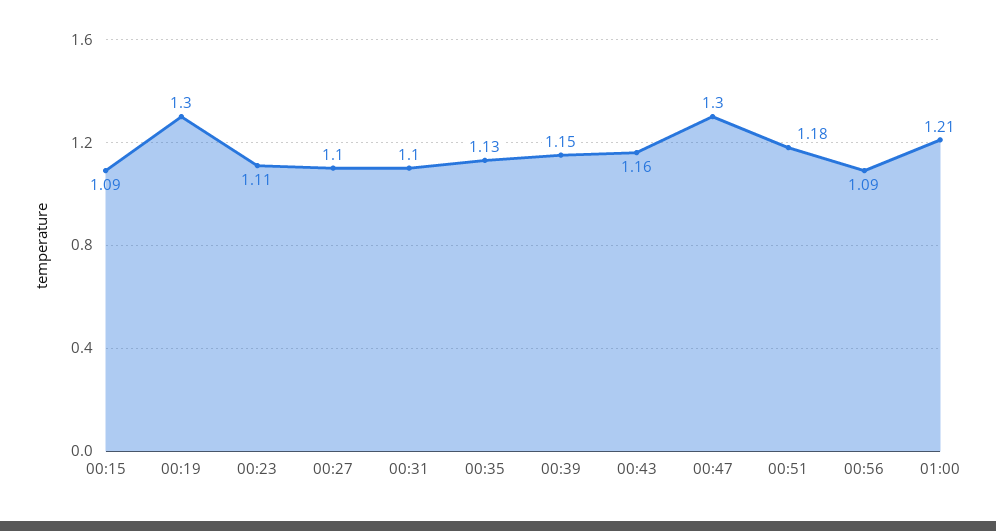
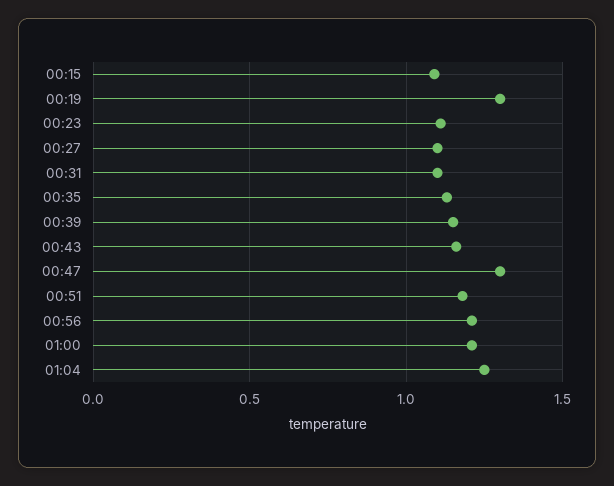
00:56: 1.09 -> 1.2
01:04: none -> 1.25

